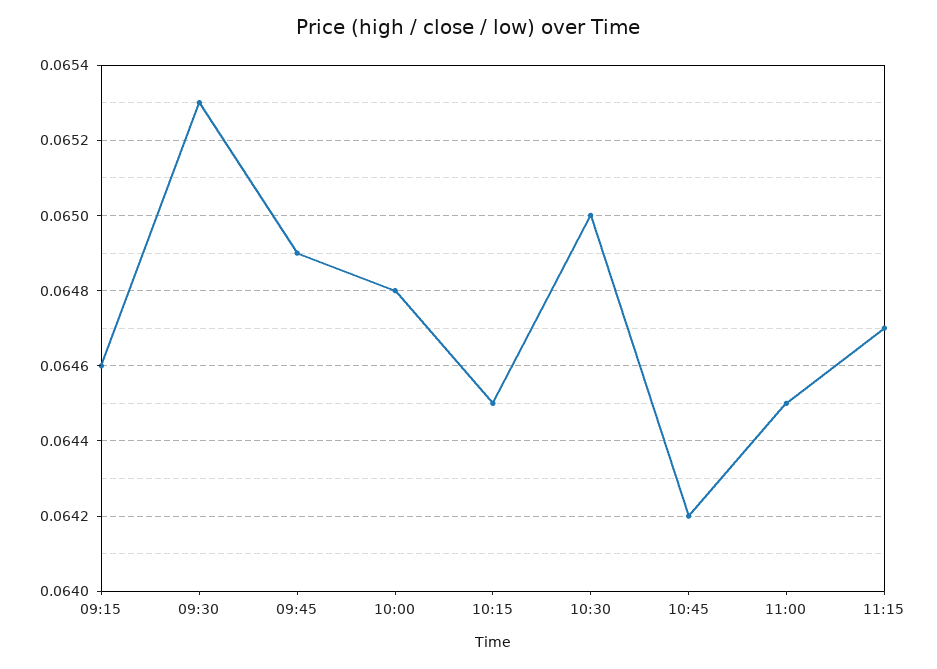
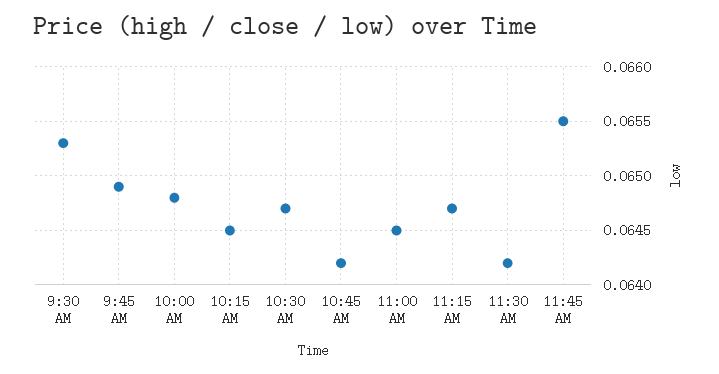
09:15: 0.0646 -> none
10:30: 0.065 -> 0.0647
11:30 AM: none -> 0.0642
11:45 AM: none -> 0.0655

